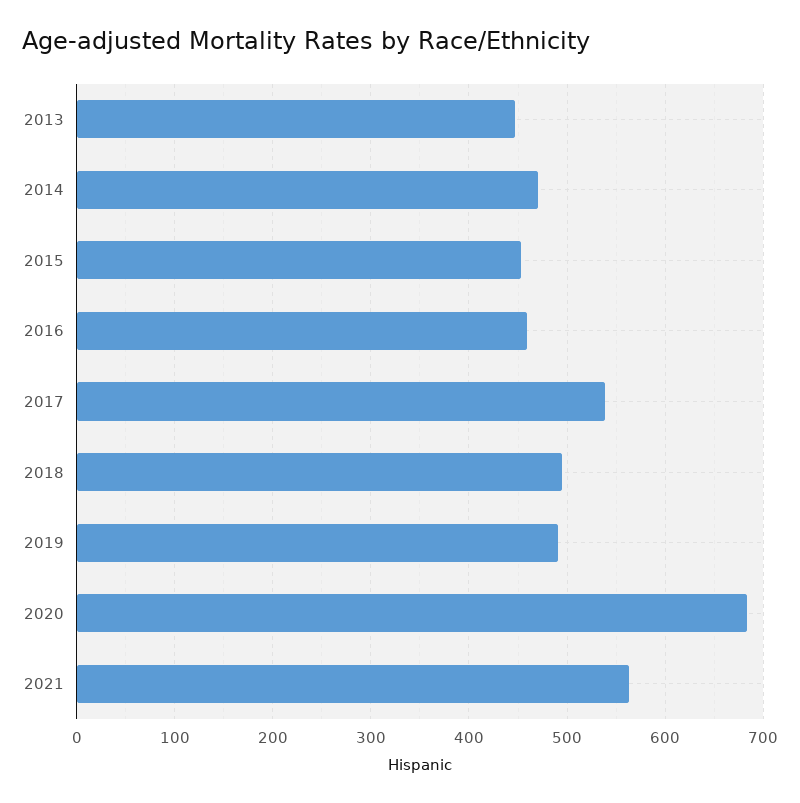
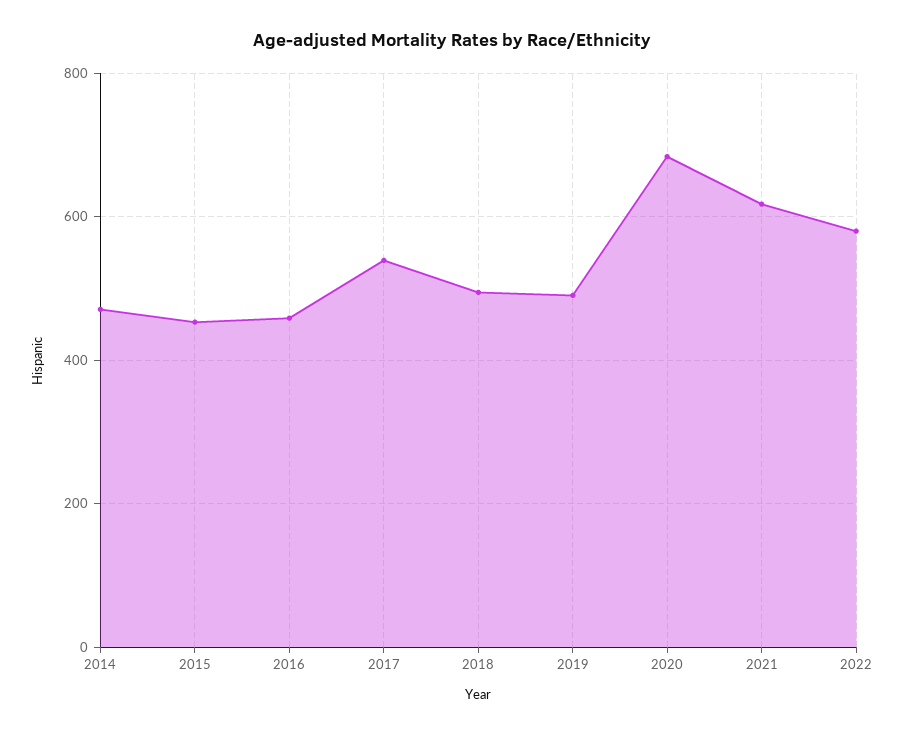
2013: 450 -> none
2021: 560 -> 620
2022: none -> 580

